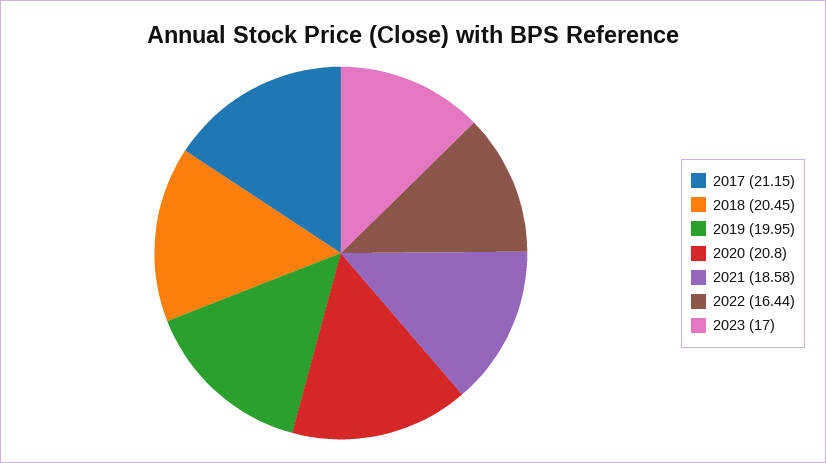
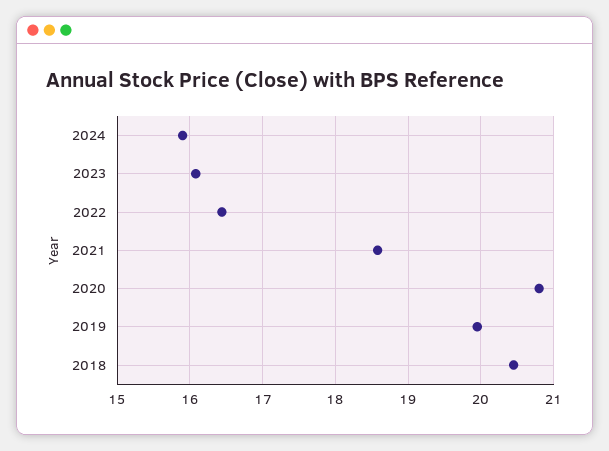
2017: 21.15 -> none
2023: 17 -> 16.1
2024: none -> 15.9

